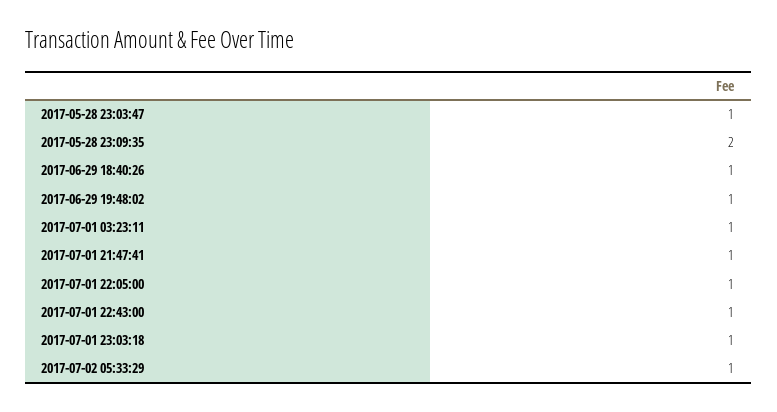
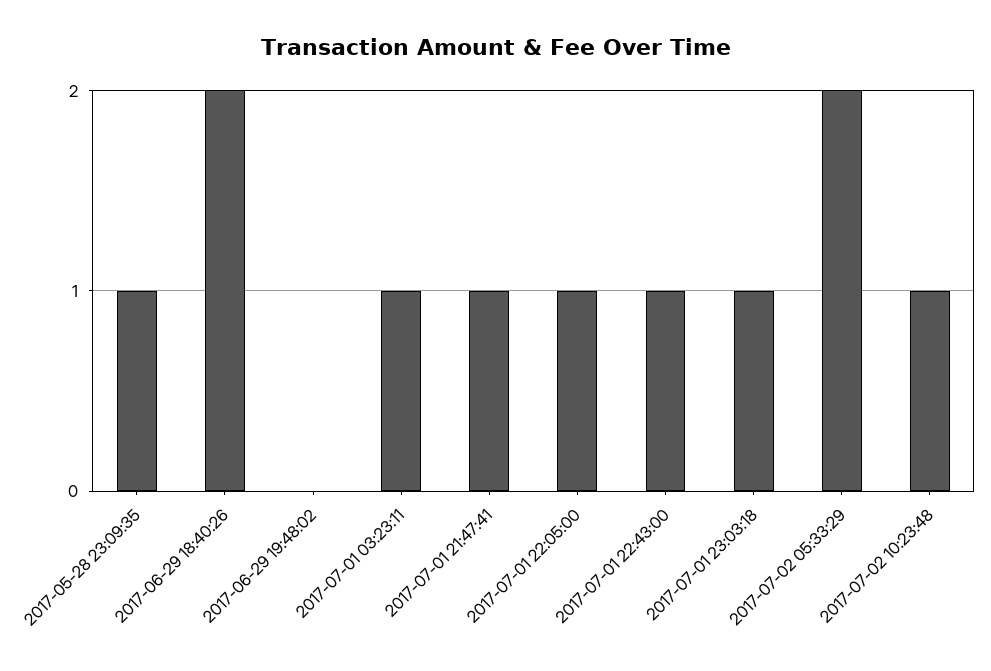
2017-05-28 23:03:47: 1 -> none
2017-05-28 23:09:35: 2 -> 1
2017-06-29 18:40:26: 1 -> 2
2017-06-29 19:48:02: 1 -> 0
2017-07-02 05:33:29: 1 -> 2
2017-07-02 10:23:48: none -> 1

